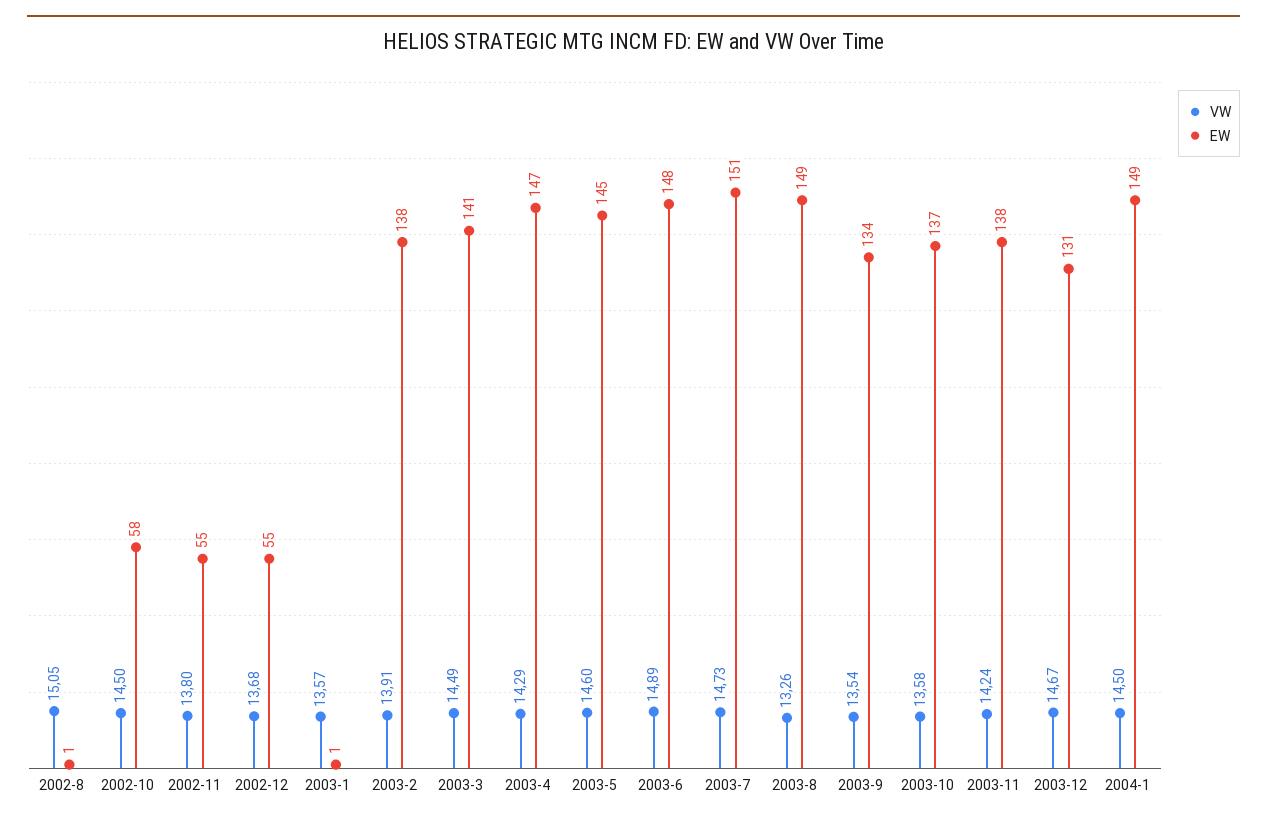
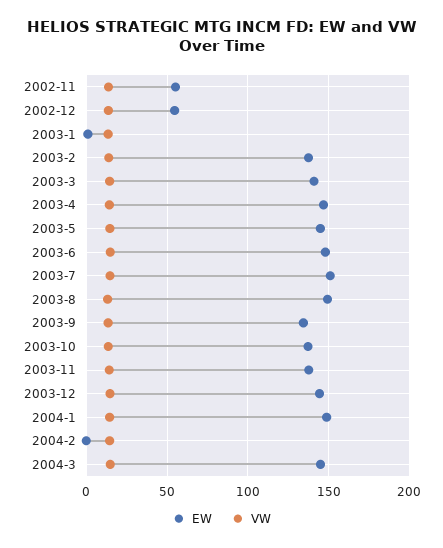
VW, 2002-8: 15.05 -> none
EW, 2002-8: 1 -> none
VW, 2002-10: 14.5 -> none
EW, 2002-10: 58 -> none
EW, 2003-12: 131 -> 145
EW, 2004-2: none -> 0
VW, 2004-2: none -> 15
EW, 2004-3: none -> 145
VW, 2004-3: none -> 15

